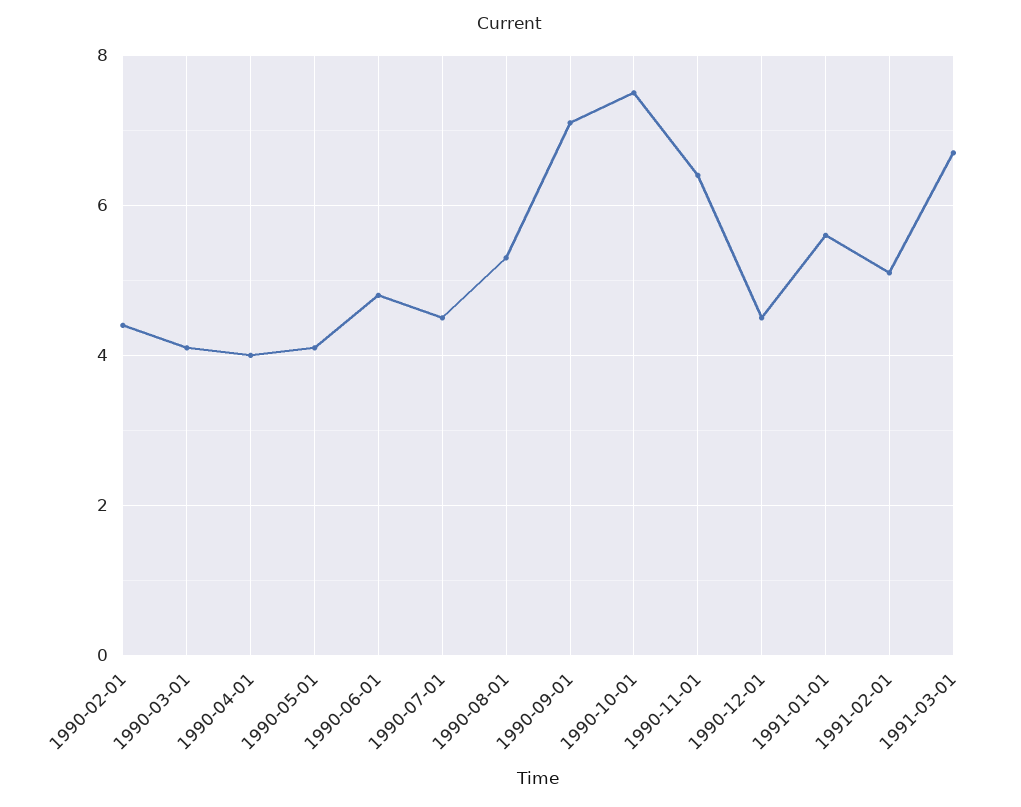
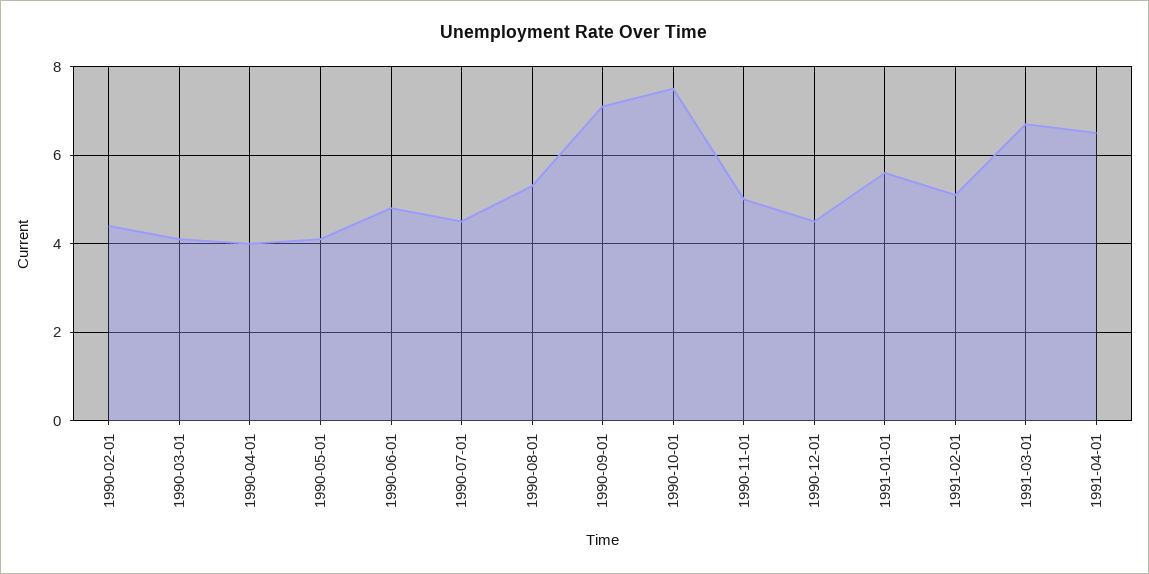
1990-11-01: 6.5 -> 5
1991-04-01: none -> 6.5

